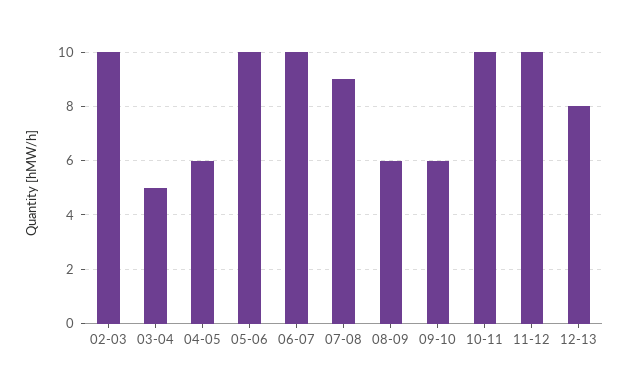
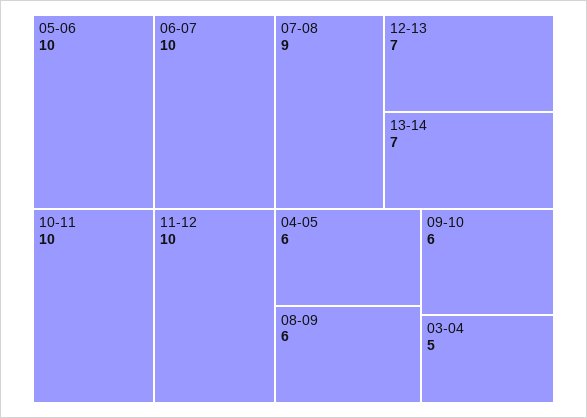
02-03: 10 -> none
12-13: 8 -> 7
13-14: none -> 7

